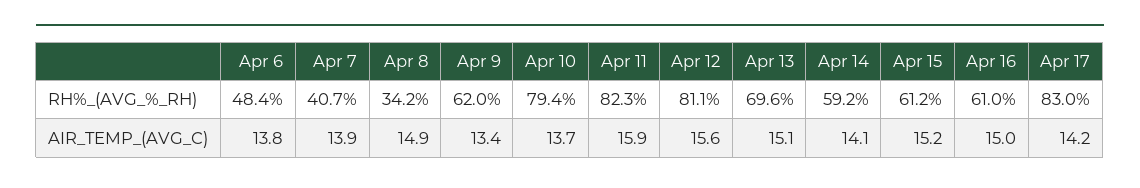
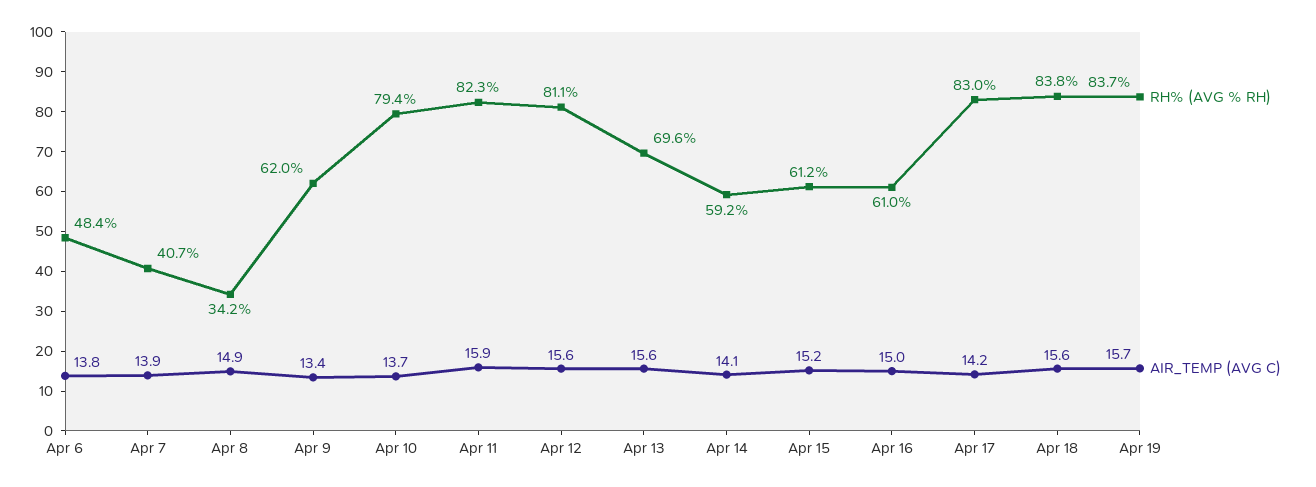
AIR_TEMP_(AVG_C), Apr 13: 15.1 -> 15.6
RH%_(AVG_%_RH), Apr 18: none -> 83.8
AIR_TEMP_(AVG_C), Apr 18: none -> 15.6
RH%_(AVG_%_RH), Apr 19: none -> 83.7
AIR_TEMP_(AVG_C), Apr 19: none -> 15.7

